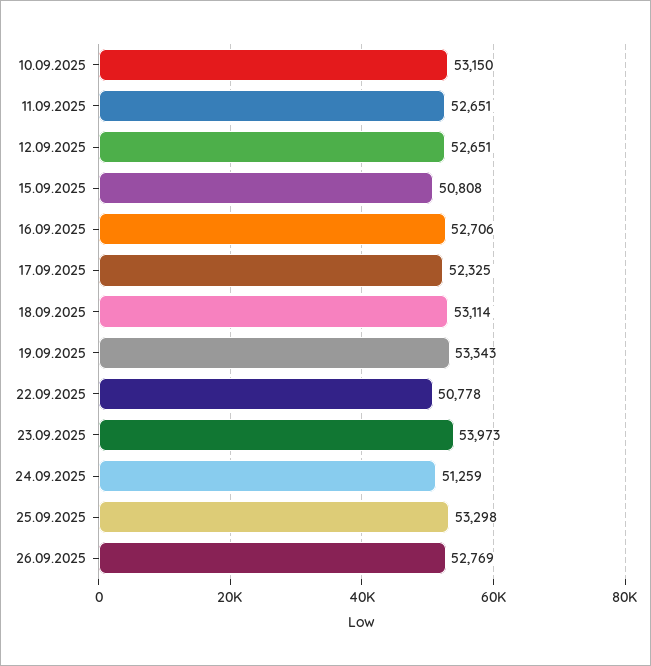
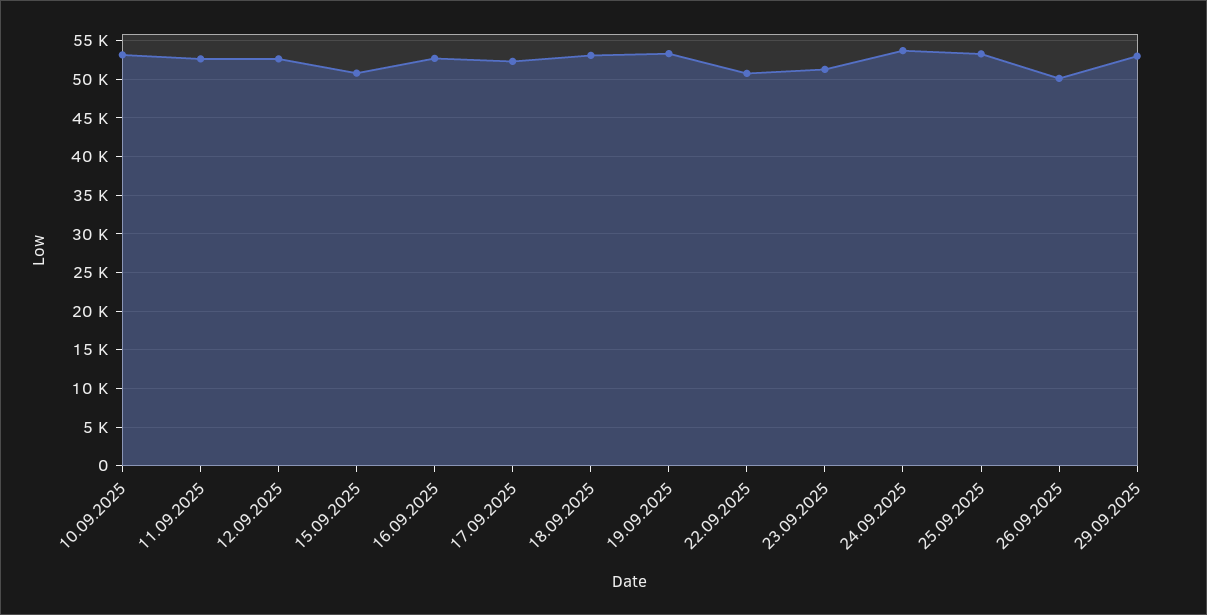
23.09.2025: 53973 -> 51000
24.09.2025: 51259 -> 54000
26.09.2025: 52769 -> 50000
29.09.2025: none -> 53000

